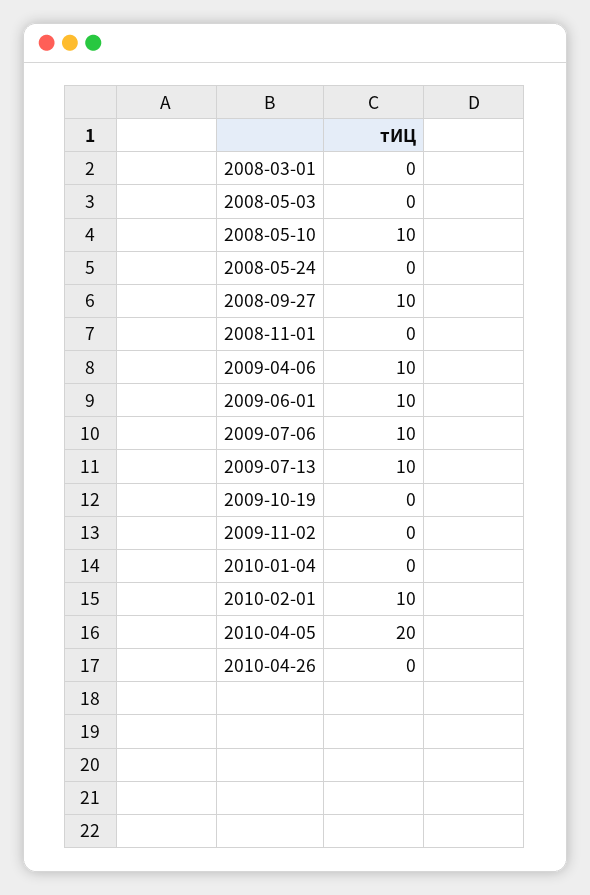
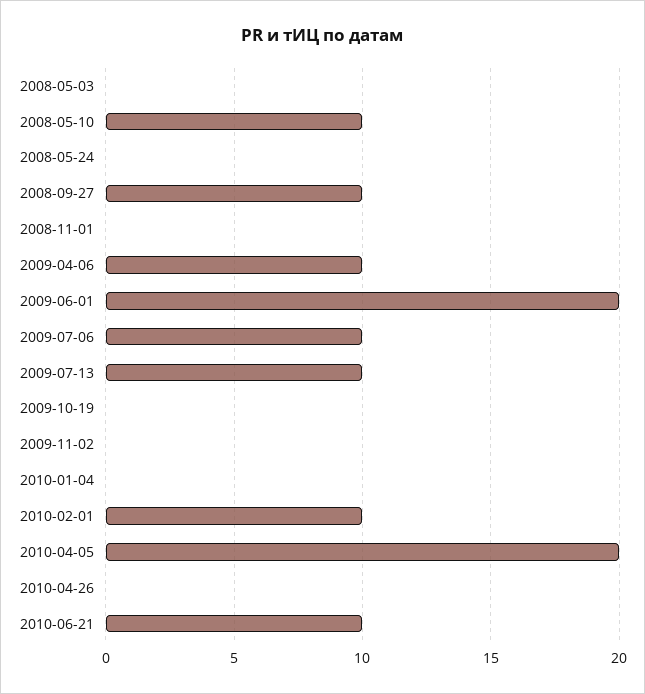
2008-03-01: 0 -> none
2009-06-01: 10 -> 20
2010-06-21: none -> 10

